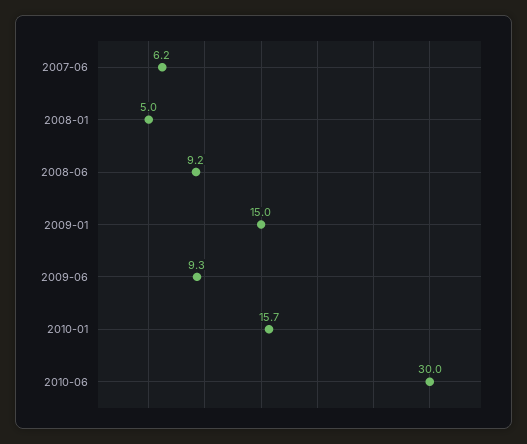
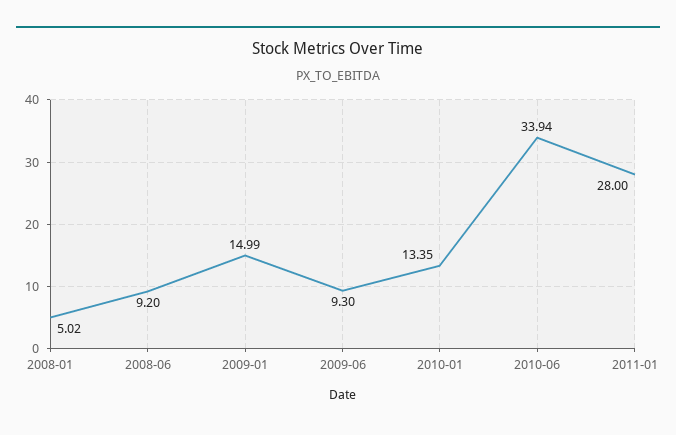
2007-06: 6.2 -> none
2010-01: 15.7 -> 13.35
2010-06: 30 -> 33.94
2011-01: none -> 28

